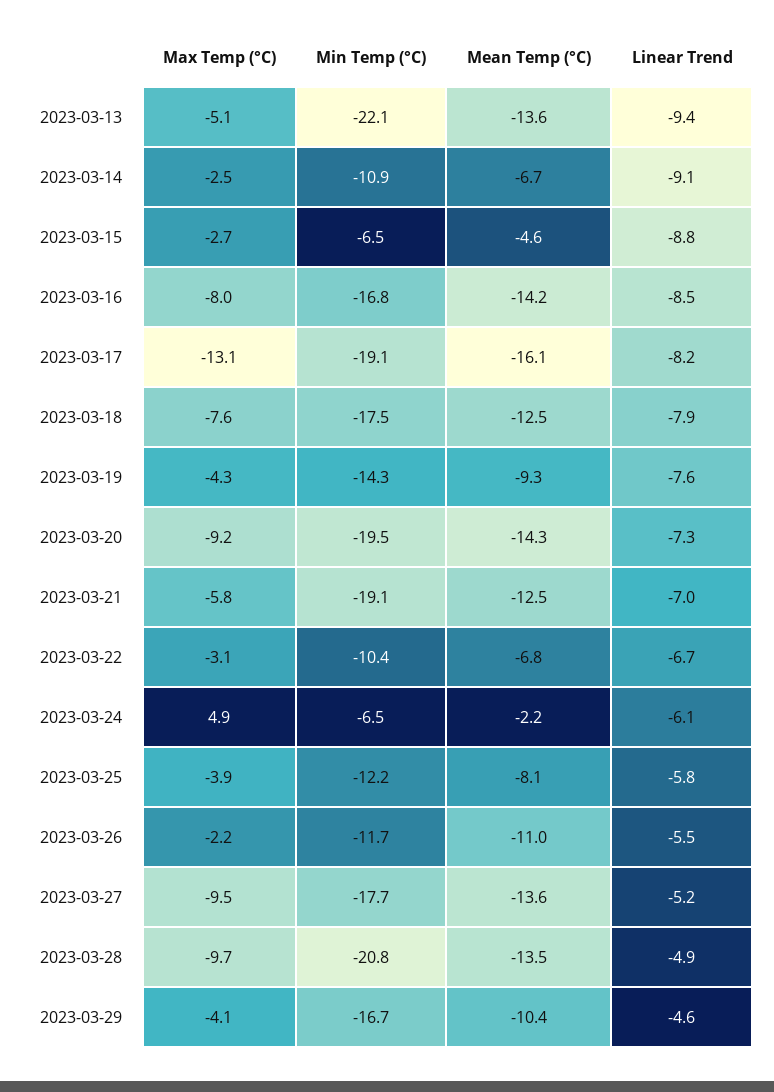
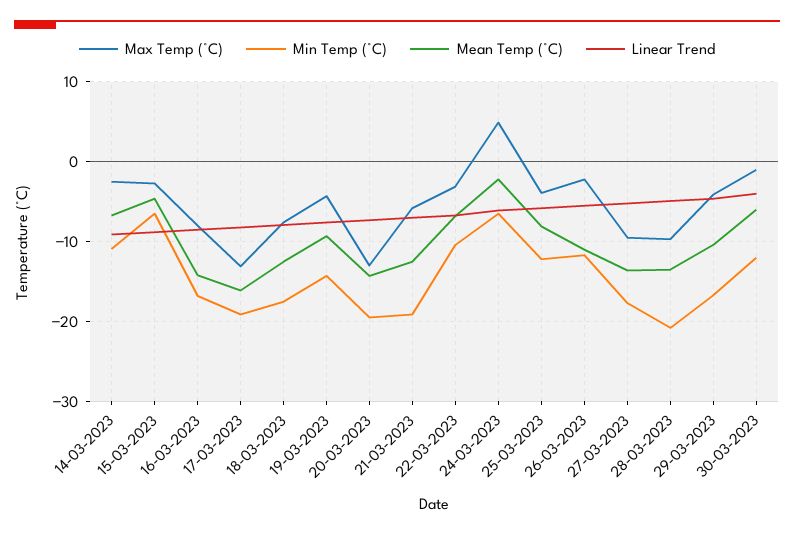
Max Temp (°C), 2023-03-13: -5.1 -> none
Min Temp (°C), 2023-03-13: -22.1 -> none
Mean Temp (°C), 2023-03-13: -13.6 -> none
Linear Trend, 2023-03-13: -9.4 -> none
Max Temp (°C), 2023-03-20: -9.2 -> -13
Max Temp (°C), 30-03-2023: none -> -1
Min Temp (°C), 30-03-2023: none -> -12
Mean Temp (°C), 30-03-2023: none -> -6
Linear Trend, 30-03-2023: none -> -4

